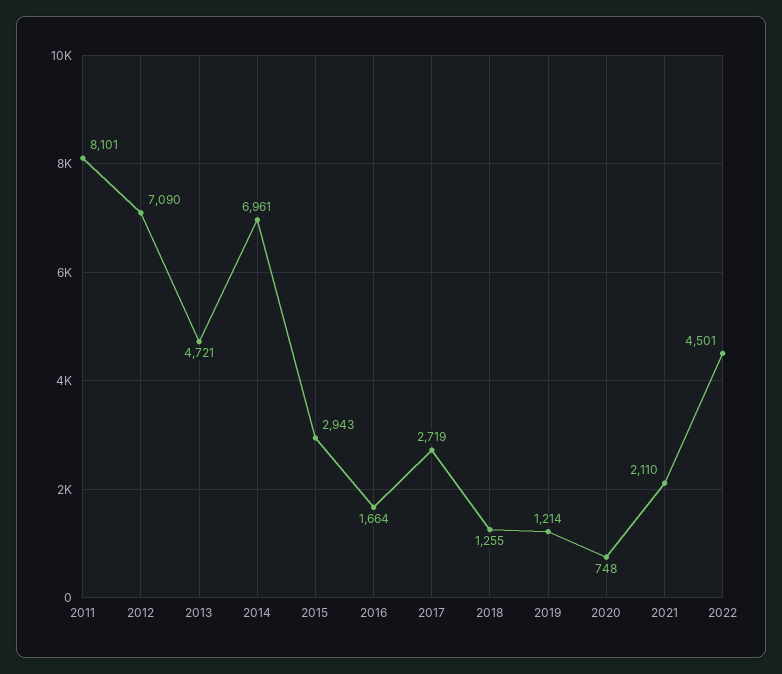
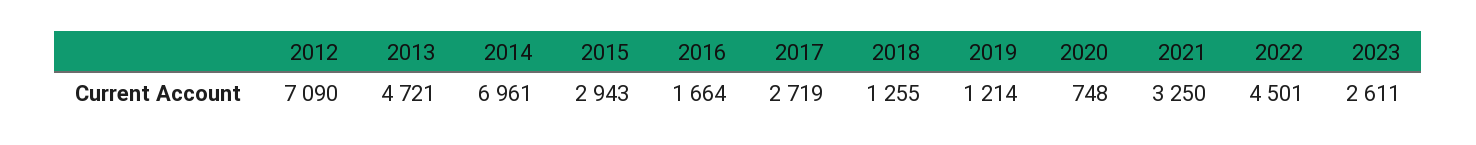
2011: 8101 -> none
2021: 2110 -> 3250
2023: none -> 2611

